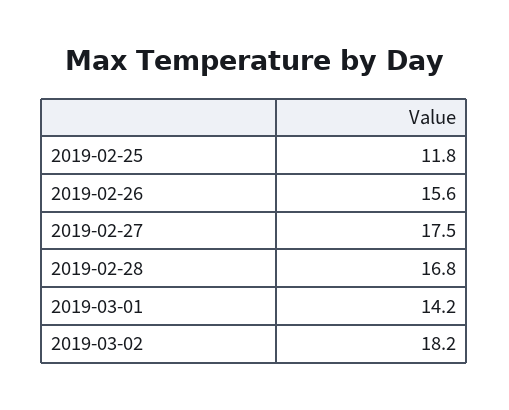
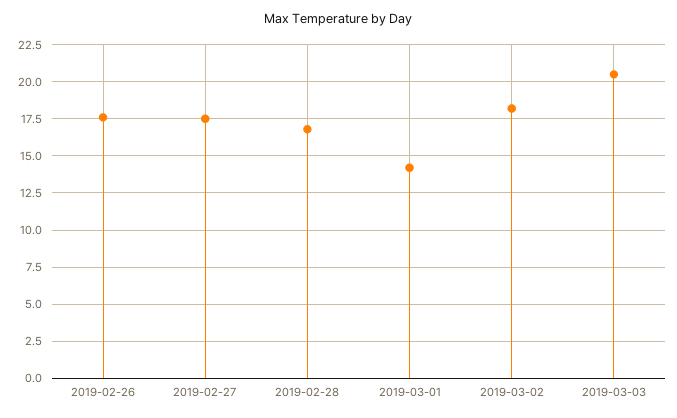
2019-02-25: 11.8 -> none
2019-02-26: 15.6 -> 17.5
2019-03-03: none -> 20.5

